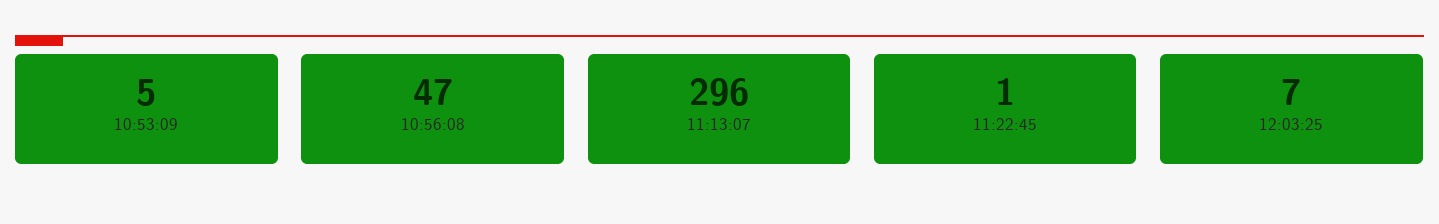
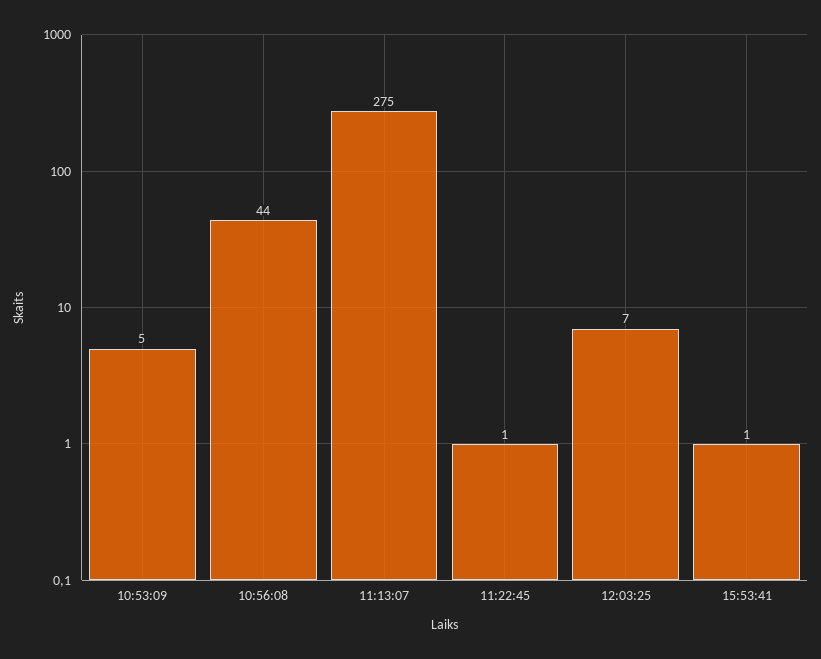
10:56:08: 47 -> 44
11:13:07: 296 -> 275
15:53:41: none -> 1

